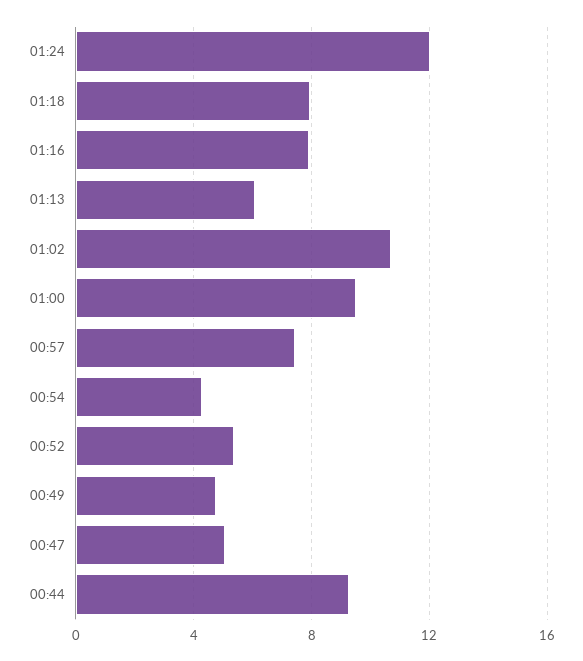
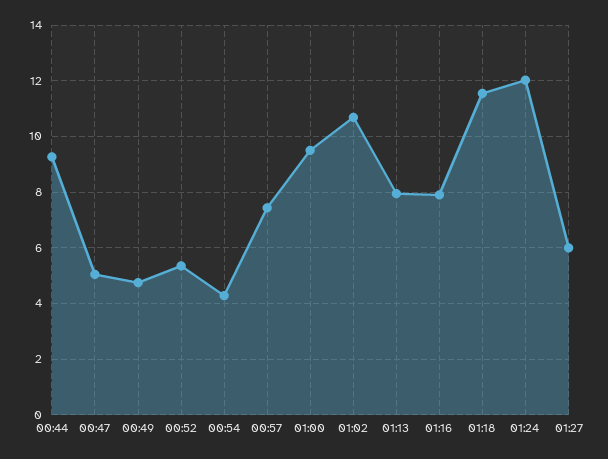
01:18: 8 -> 11.5
01:13: 6 -> 8
01:27: none -> 6

